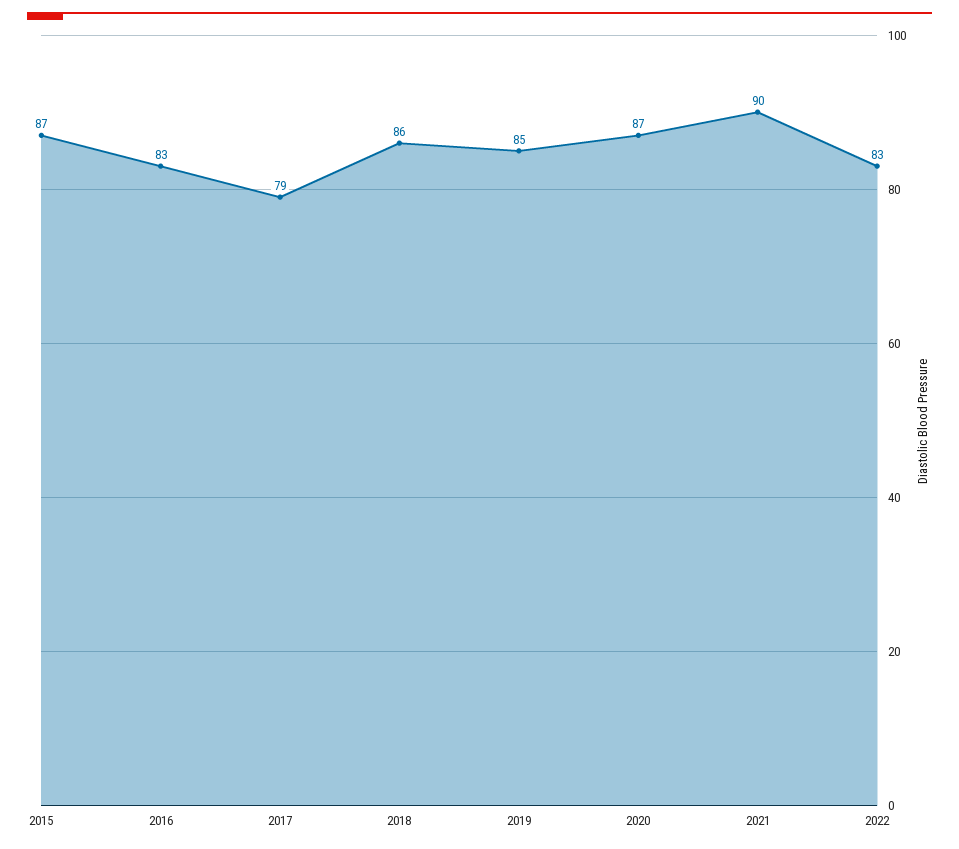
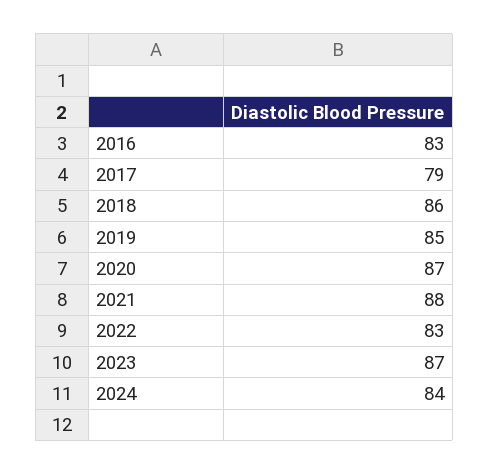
2015: 87 -> none
2021: 90 -> 88
2023: none -> 87
2024: none -> 84

